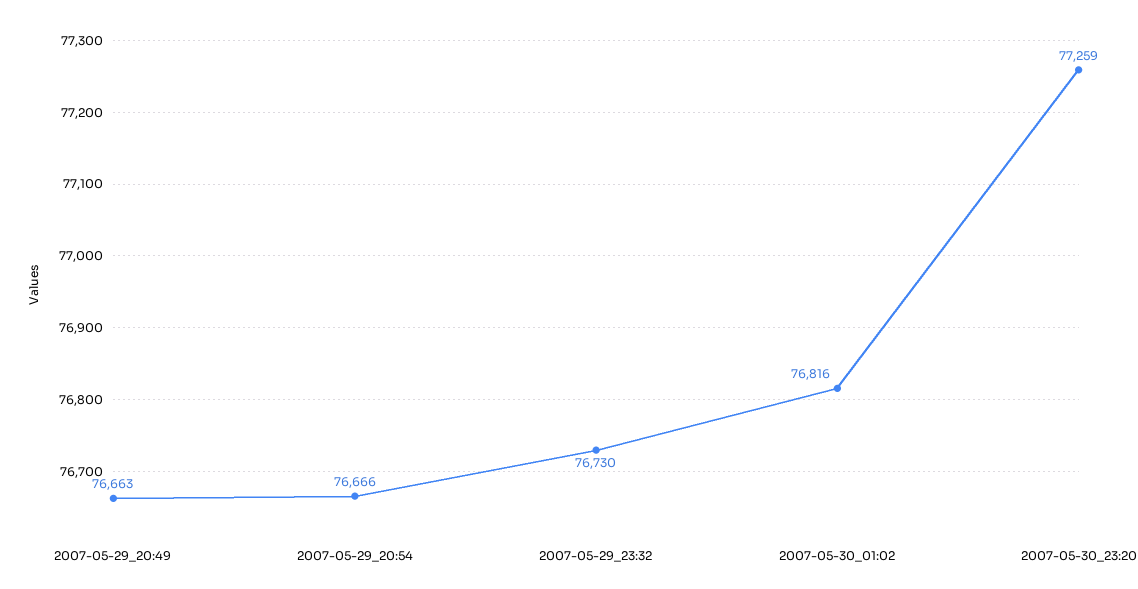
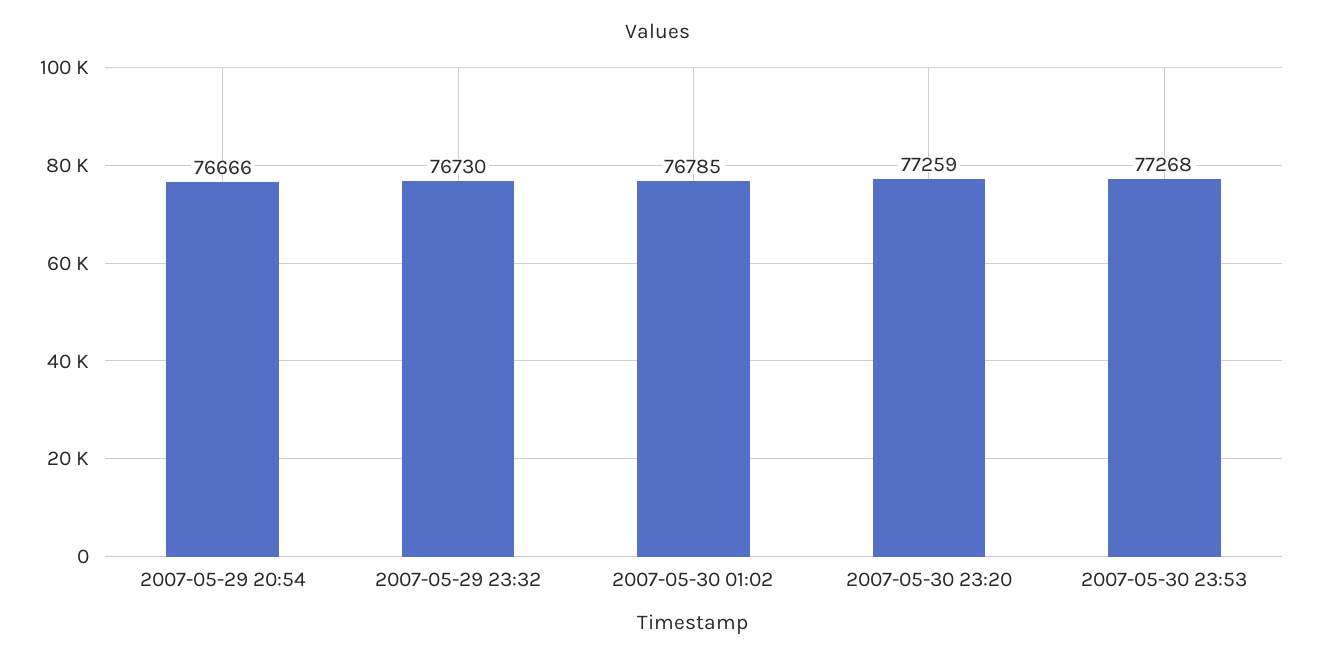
2007-05-29_20:49: 76663 -> none
2007-05-30_01:02: 76816 -> 76785
2007-05-30 23:53: none -> 77268

